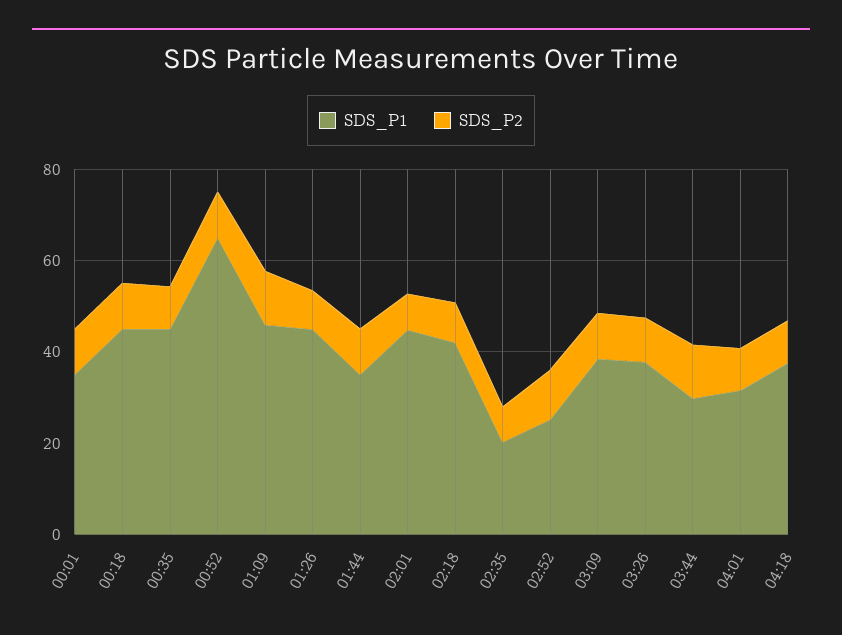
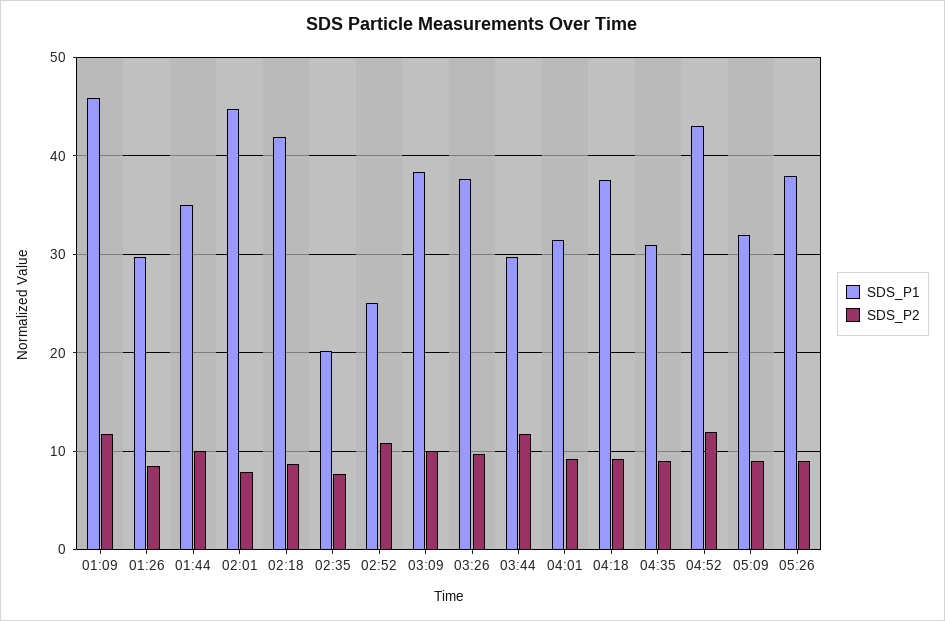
SDS_P1, 00:01: 35 -> none
SDS_P2, 00:01: 10 -> none
SDS_P1, 00:18: 45 -> none
SDS_P2, 00:18: 10 -> none
SDS_P1, 00:35: 45 -> none
SDS_P2, 00:35: 10 -> none
SDS_P1, 00:52: 65 -> none
SDS_P2, 00:52: 10 -> none
SDS_P1, 01:26: 45 -> 30
SDS_P1, 04:35: none -> 31
SDS_P2, 04:35: none -> 9
SDS_P1, 04:52: none -> 43
SDS_P2, 04:52: none -> 12
SDS_P1, 05:09: none -> 32
SDS_P2, 05:09: none -> 9
SDS_P1, 05:26: none -> 38
SDS_P2, 05:26: none -> 9

